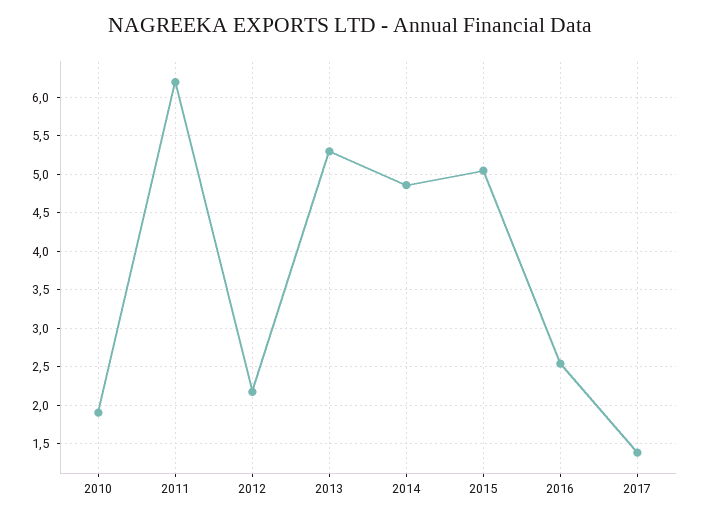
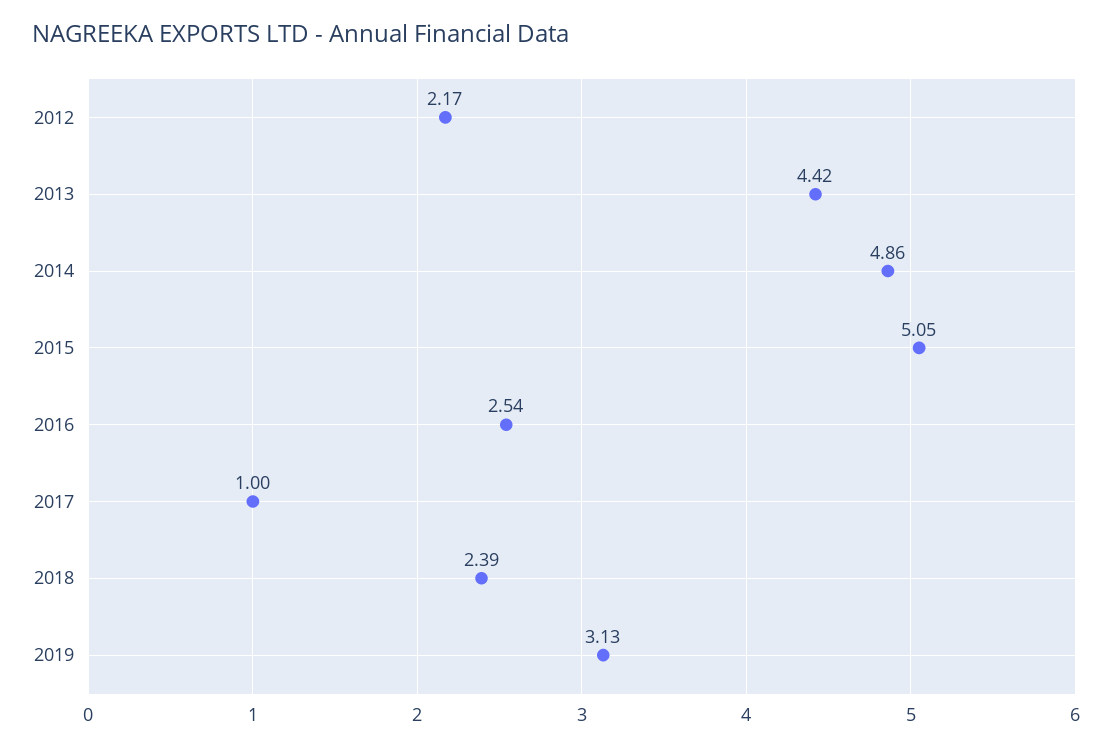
2010: 1.9 -> none
2011: 6.2 -> none
2013: 5.3 -> 4.42
2017: 1.4 -> 1
2018: none -> 2.39
2019: none -> 3.13

